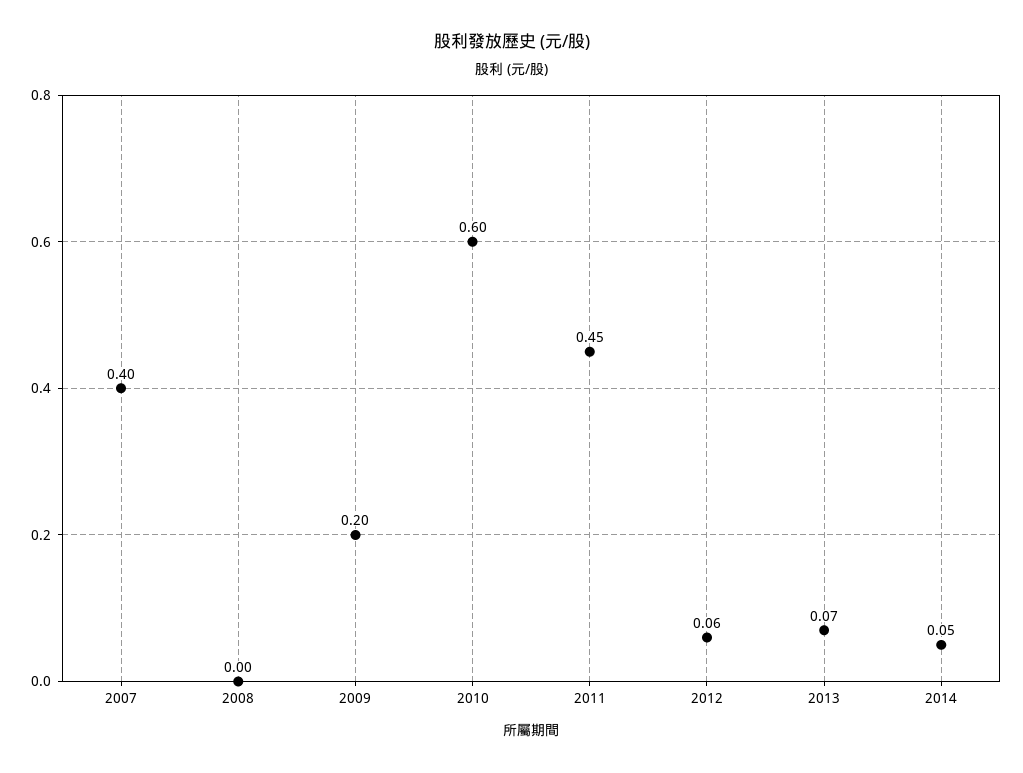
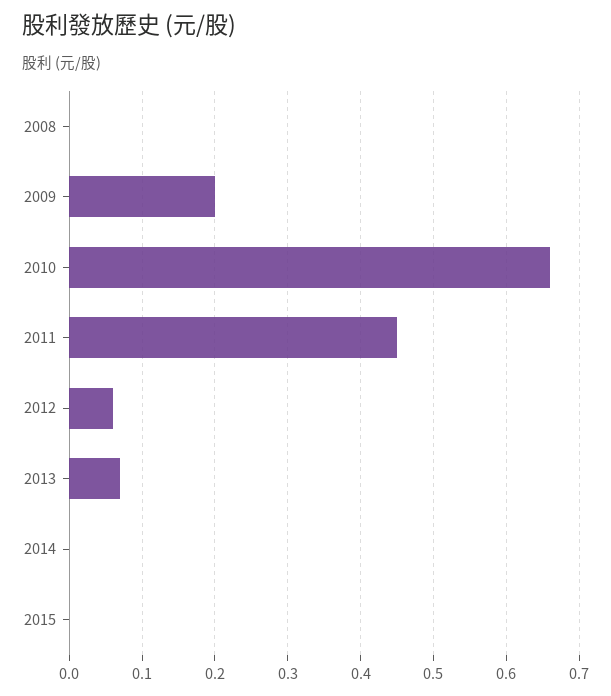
2007: 0.4 -> none
2010: 0.6 -> 0.66
2014: 0.05 -> 0
2015: none -> 0

